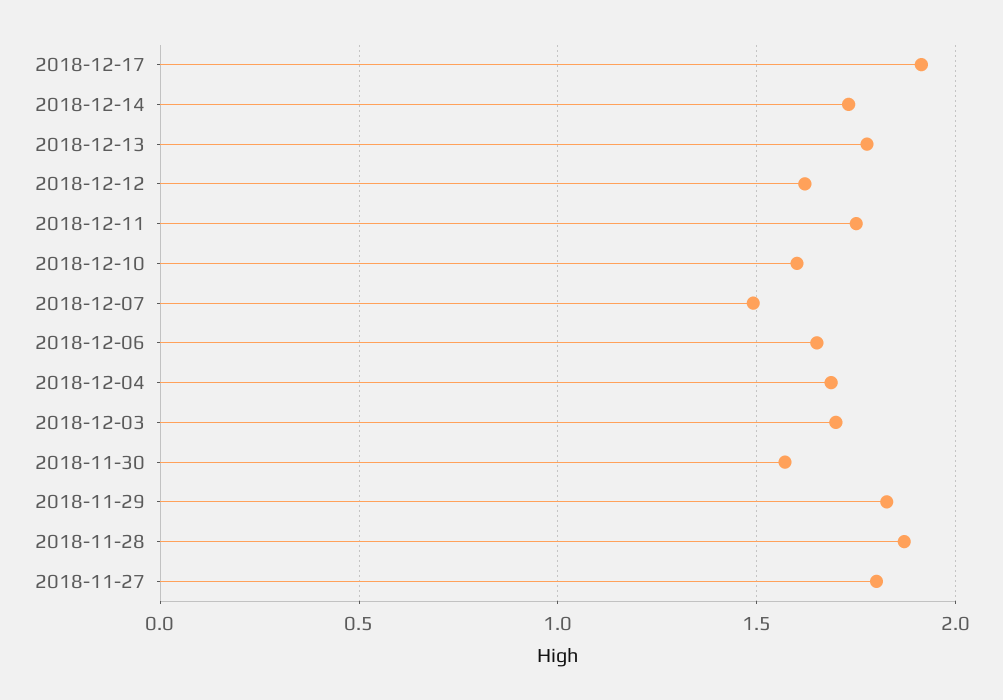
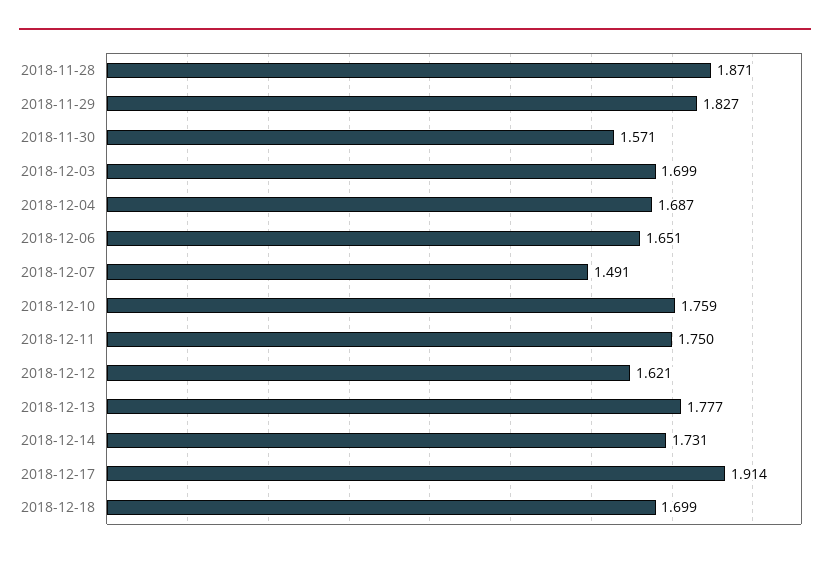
2018-12-10: 1.6 -> 1.759
2018-11-27: 1.8 -> none
2018-12-18: none -> 1.699

